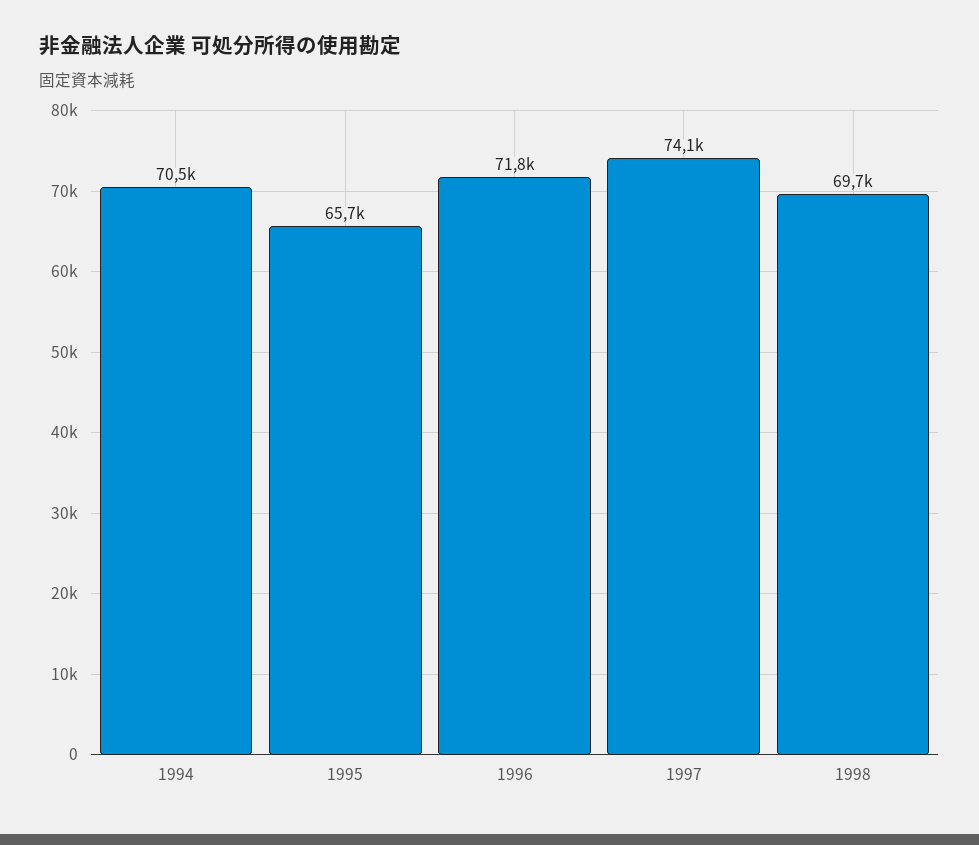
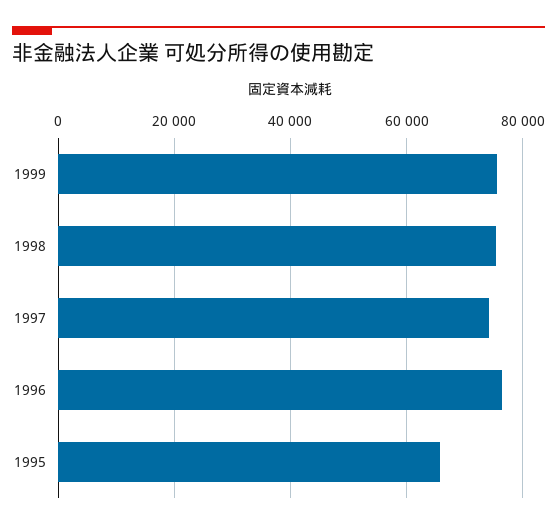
1994: 70500 -> none
1996: 71800 -> 76000
1998: 69700 -> 76000
1999: none -> 76000

